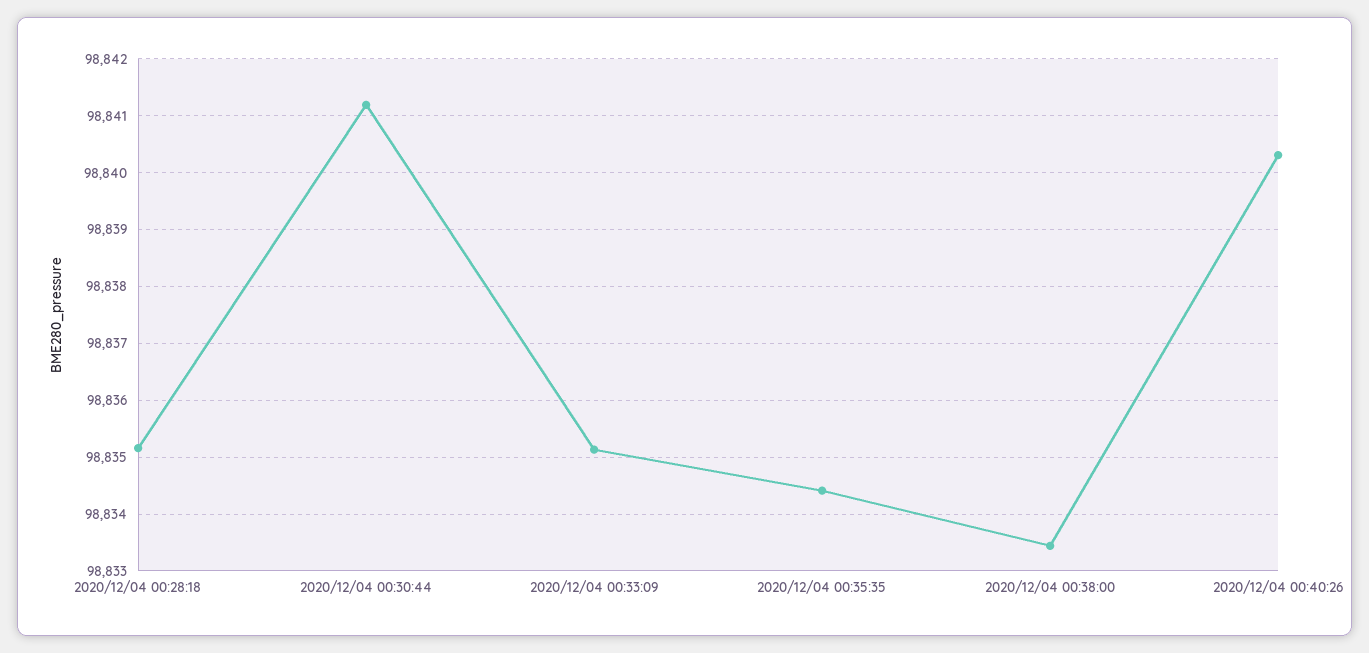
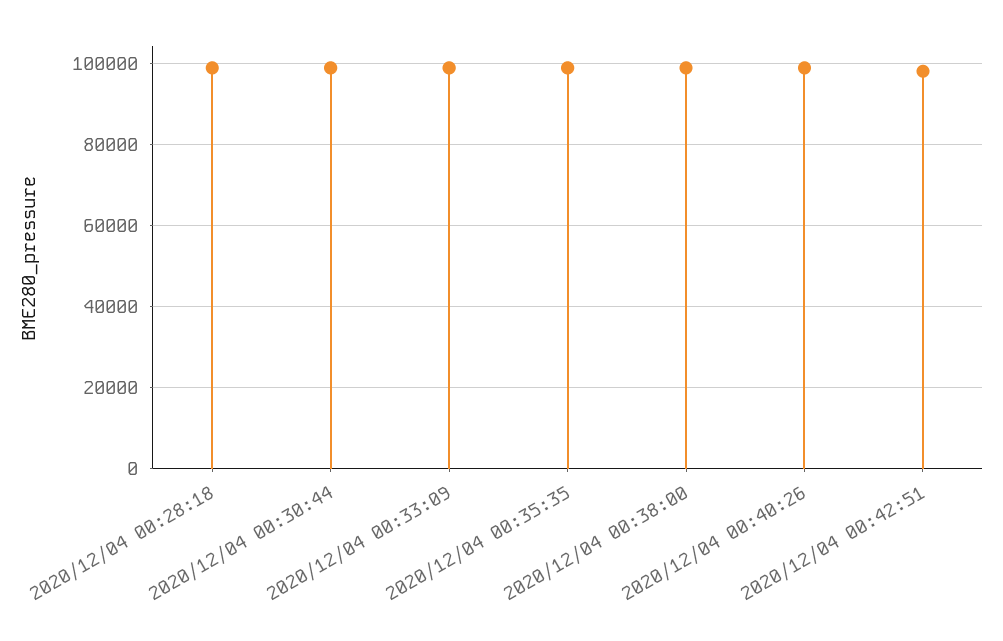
2020/12/04 00:42:51: none -> 98000

